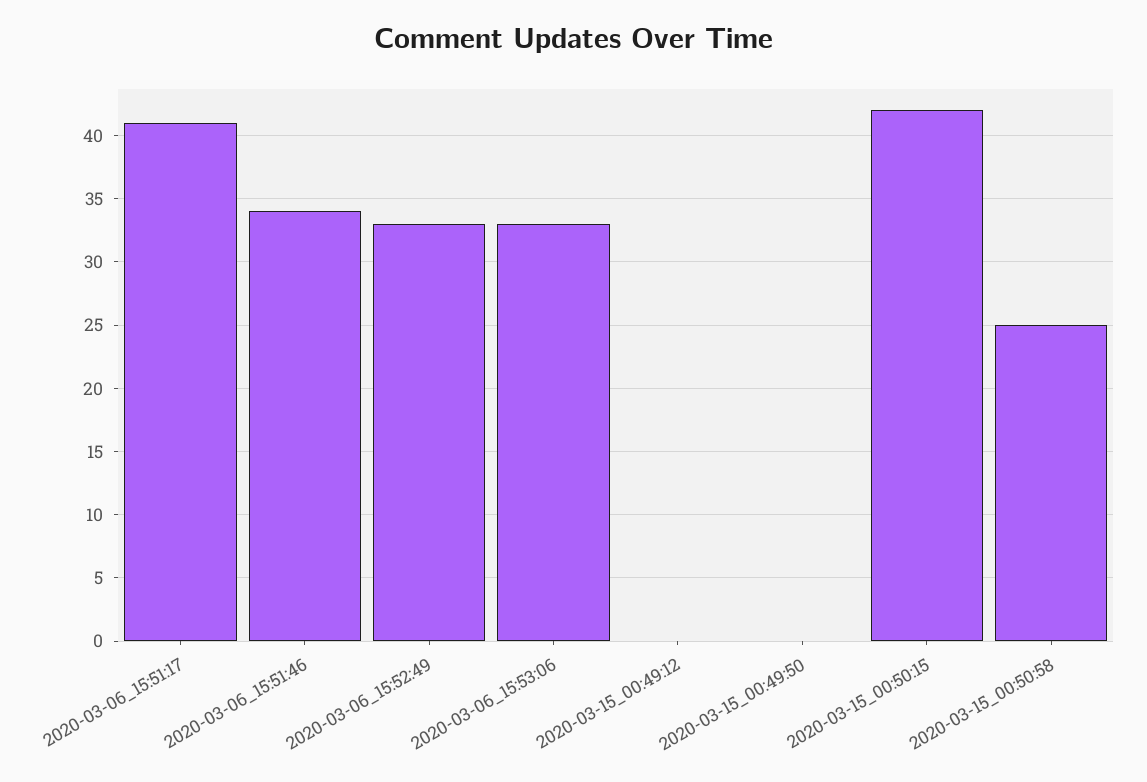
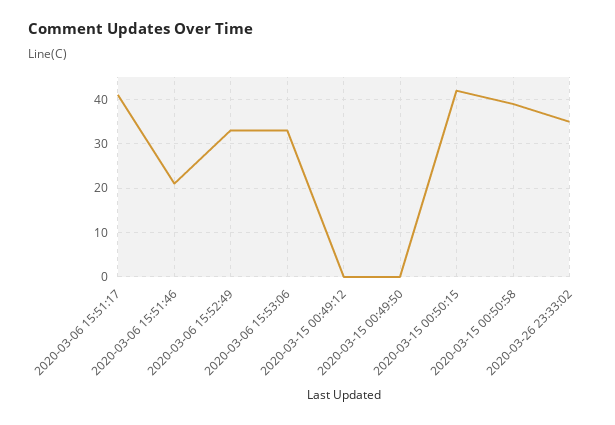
2020-03-06_15:51:46: 34 -> 20
2020-03-15_00:50:58: 25 -> 40
2020-03-26 23:33:02: none -> 35

